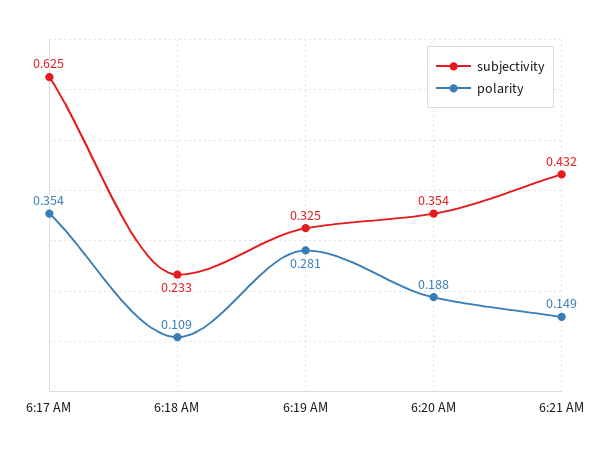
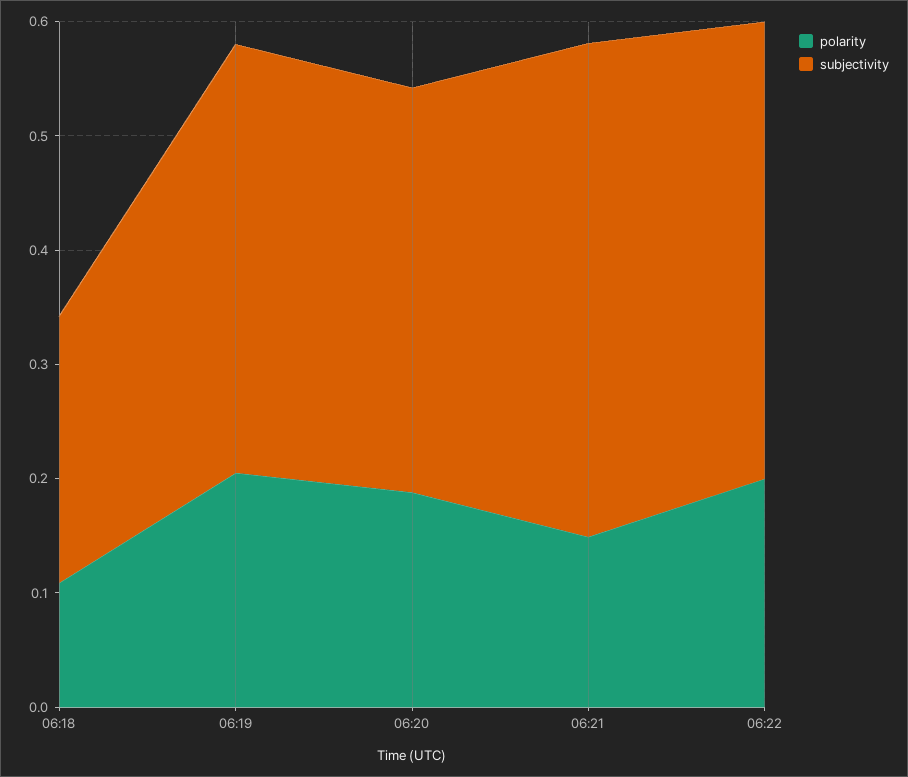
subjectivity, 6:17 AM: 0.625 -> none
polarity, 6:17 AM: 0.354 -> none
subjectivity, 6:19 AM: 0.325 -> 0.38
polarity, 6:19 AM: 0.281 -> 0.2
polarity, 06:22: none -> 0.2
subjectivity, 06:22: none -> 0.4

